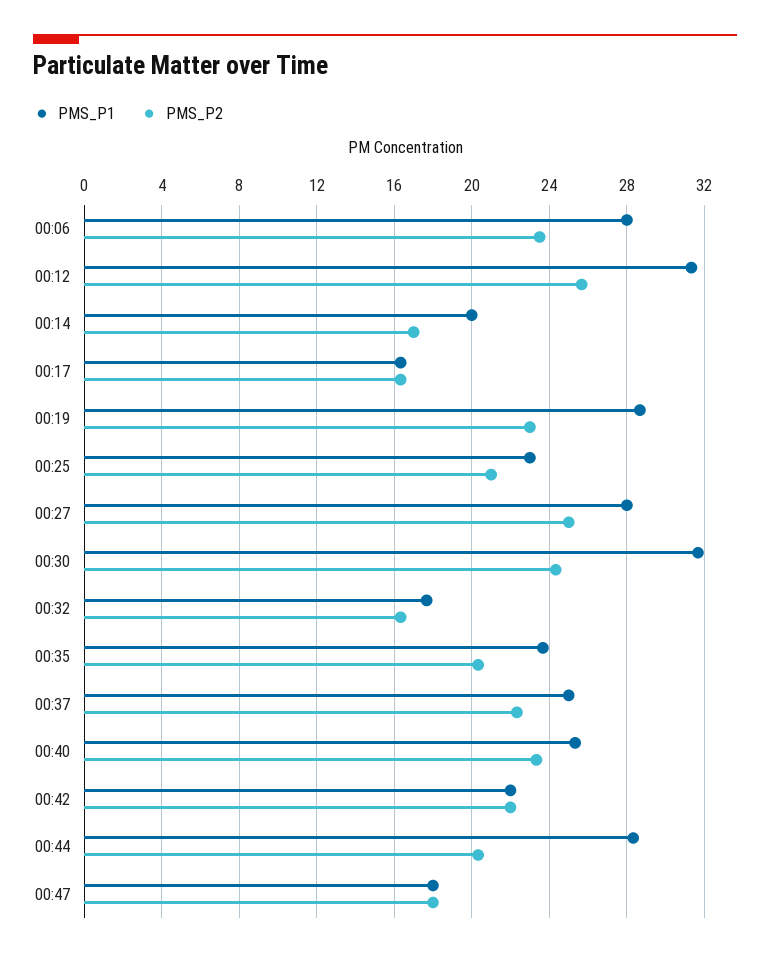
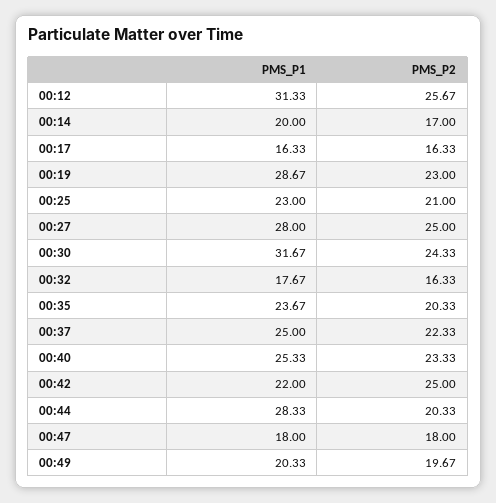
PMS_P1, 00:06: 28 -> none
PMS_P2, 00:06: 23.5 -> none
PMS_P2, 00:42: 22 -> 25
PMS_P1, 00:49: none -> 20.33
PMS_P2, 00:49: none -> 19.67

